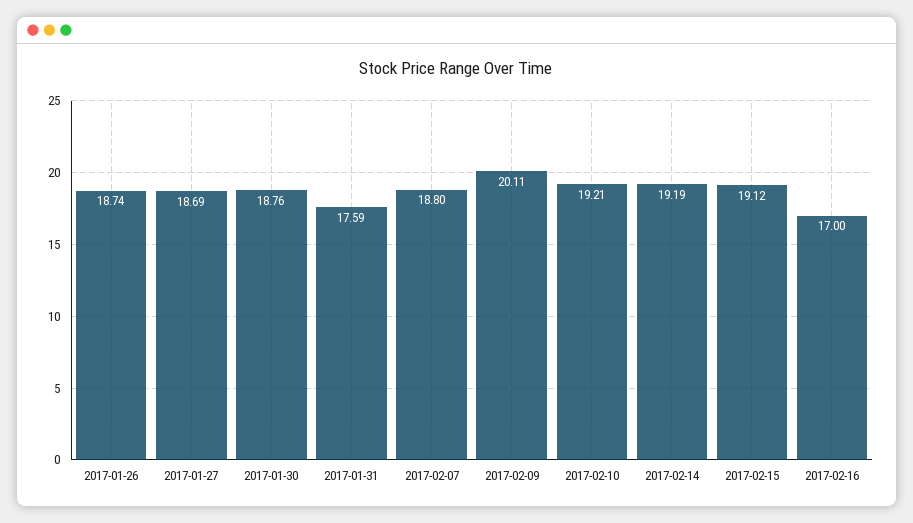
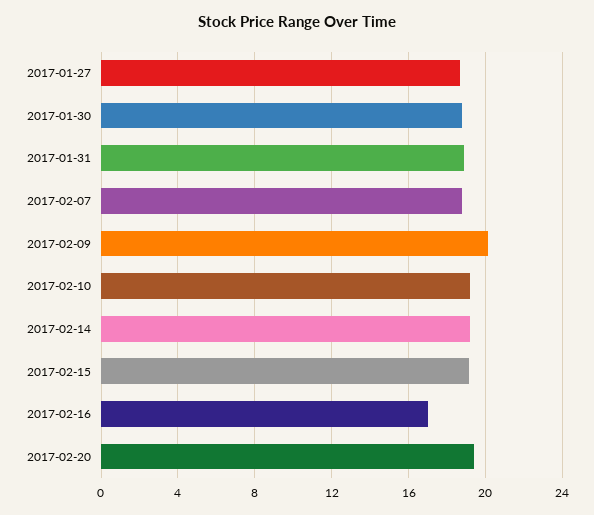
2017-01-26: 18.74 -> none
2017-01-31: 17.59 -> 19
2017-02-20: none -> 19.5

